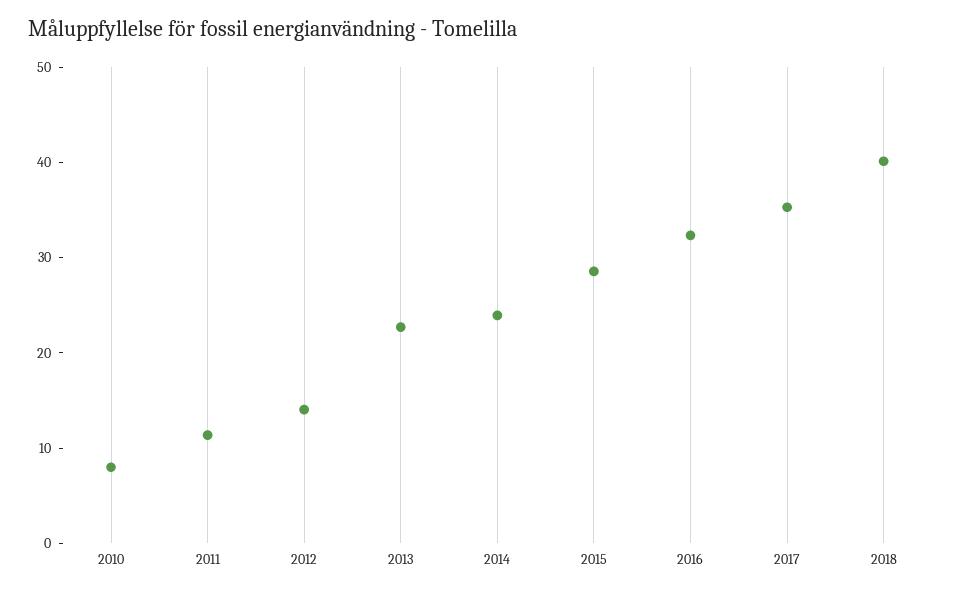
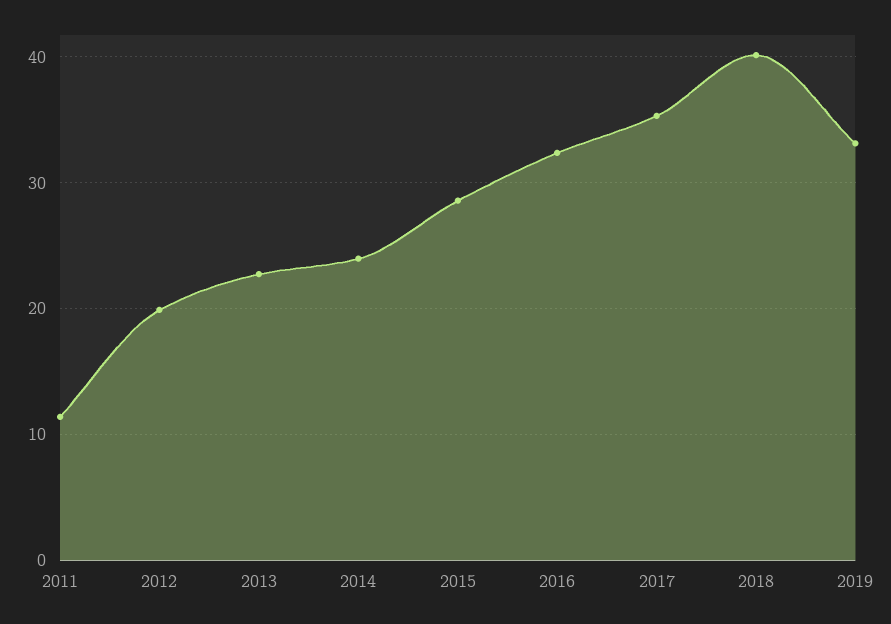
2010: 8 -> none
2012: 14 -> 20
2019: none -> 33

